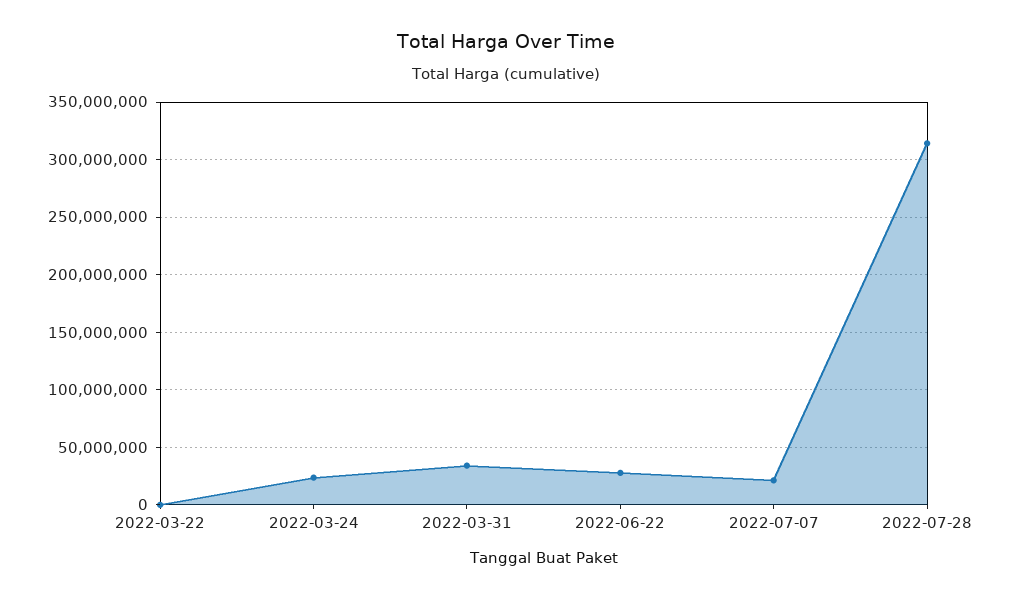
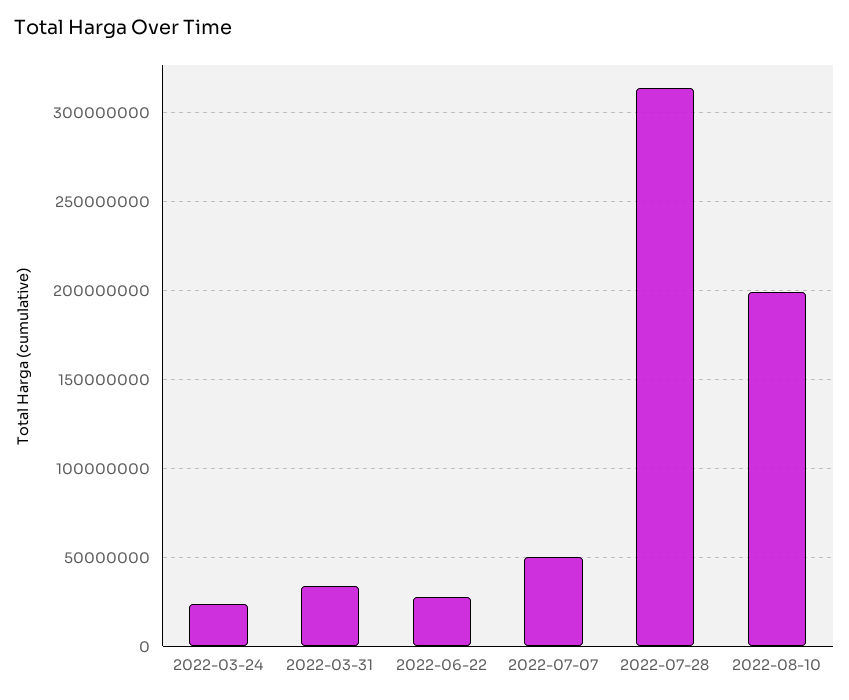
2022-03-22: 0 -> none
2022-07-07: 20000000 -> 50000000
2022-08-10: none -> 200000000

